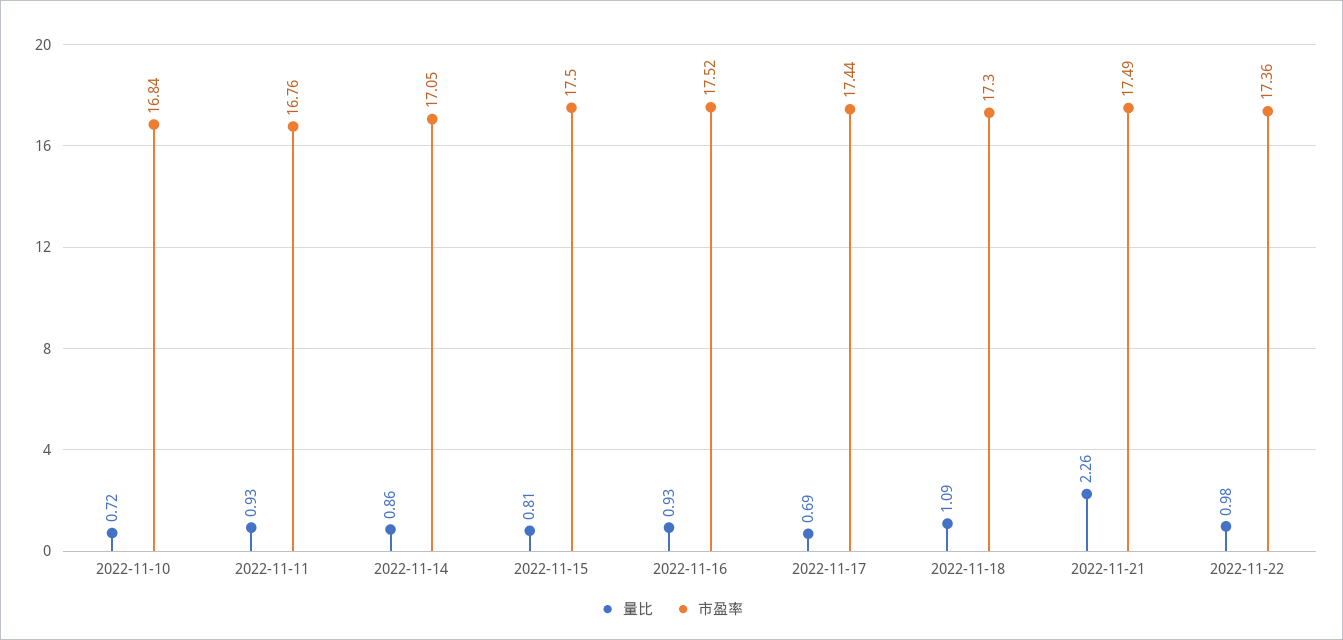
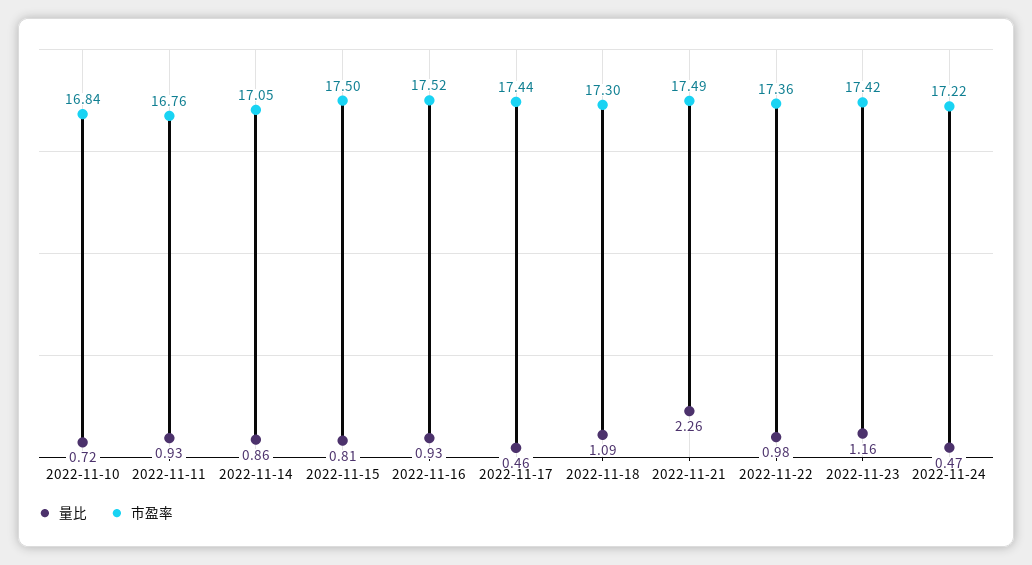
量比, 2022-11-17: 0.69 -> 0.46
量比, 2022-11-23: none -> 1.16
市盈率, 2022-11-23: none -> 17.42
量比, 2022-11-24: none -> 0.47
市盈率, 2022-11-24: none -> 17.22

